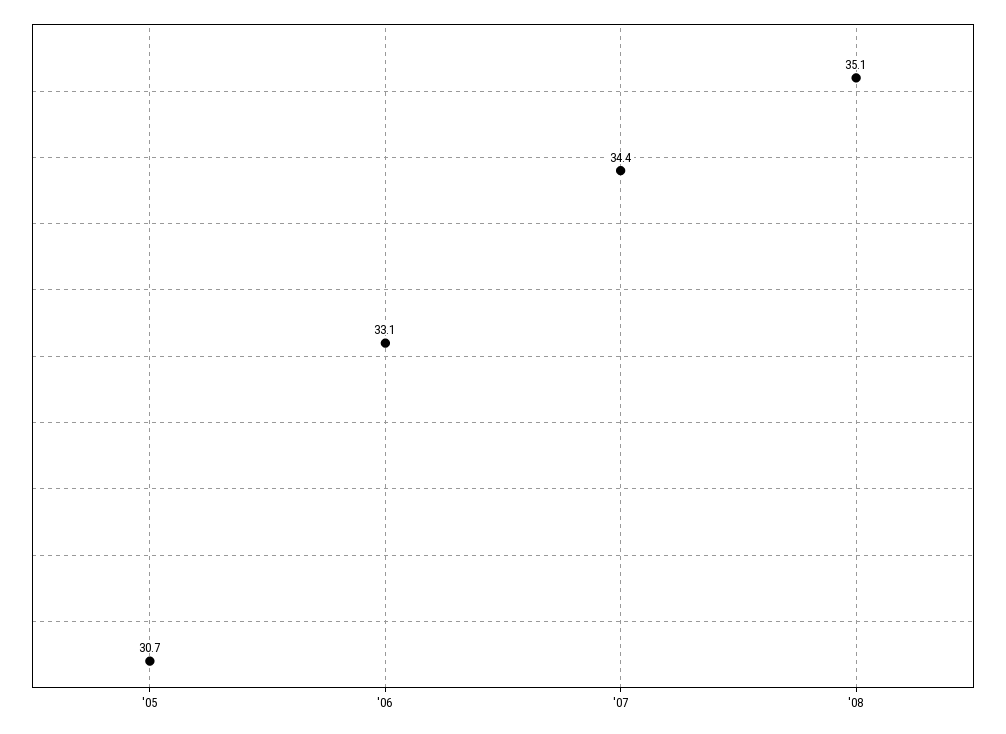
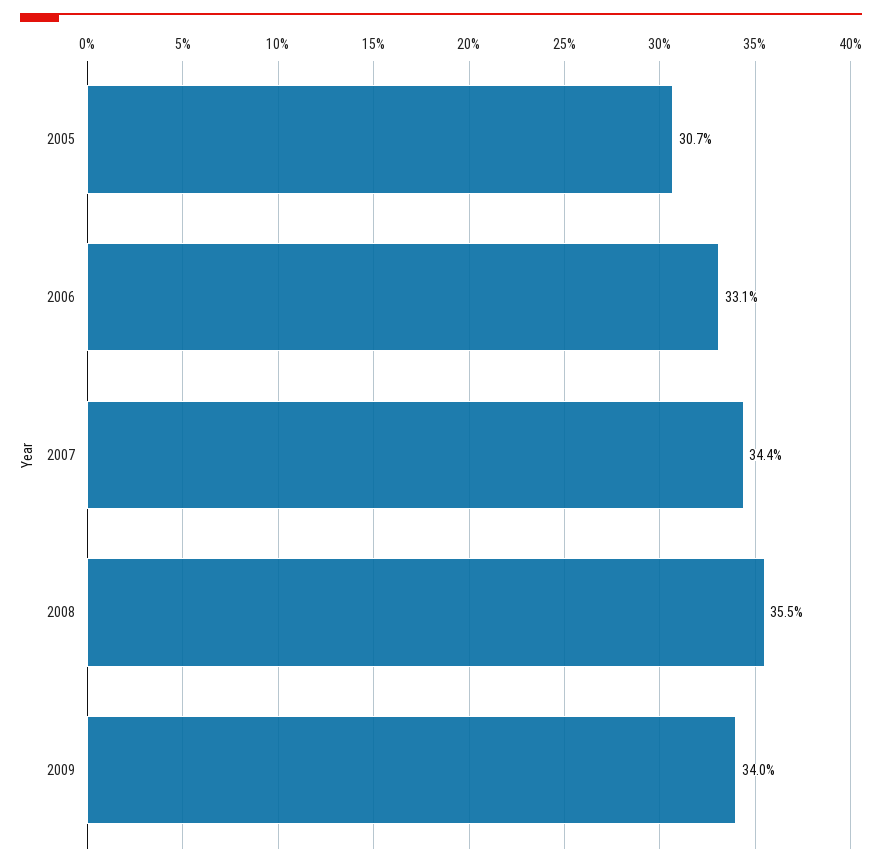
'08: 35.1 -> 35.5
2009: none -> 34

